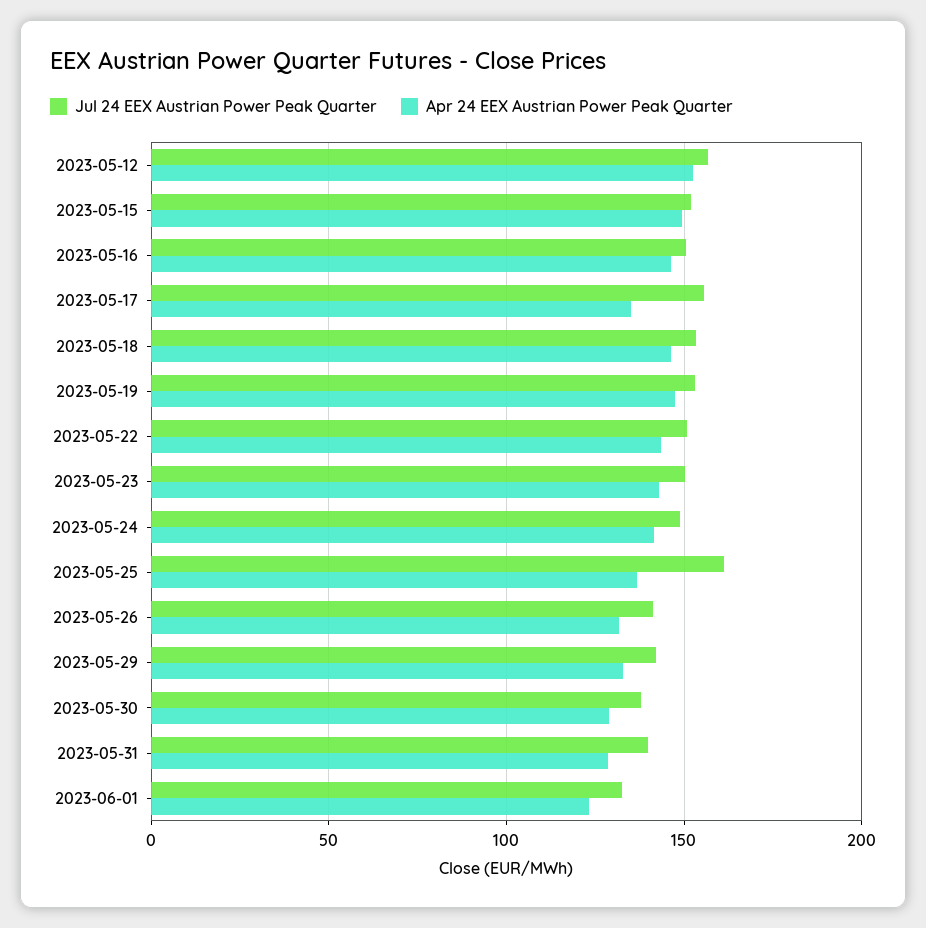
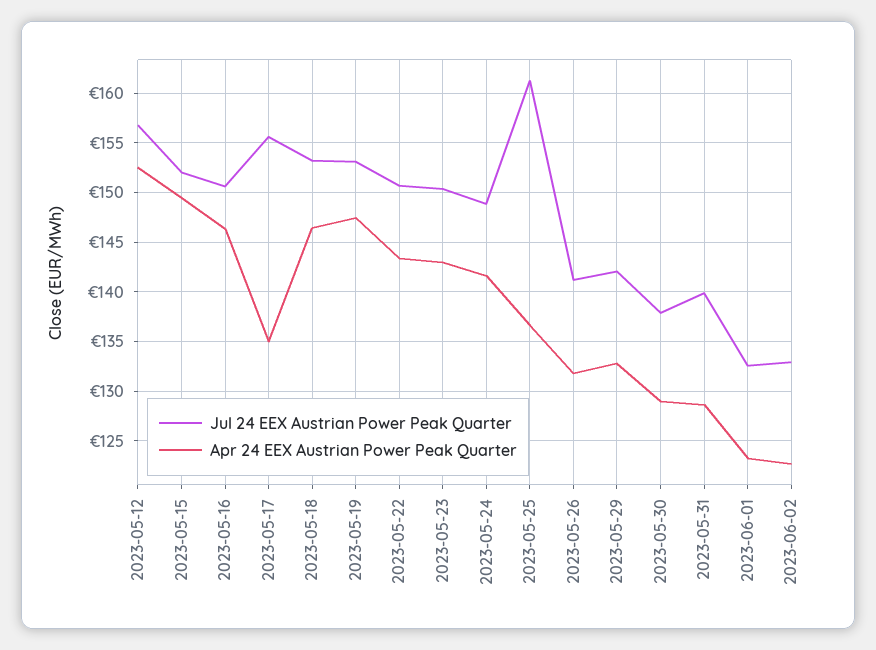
Jul 24 EEX Austrian Power Peak Quarter, 2023-06-02: none -> 133
Apr 24 EEX Austrian Power Peak Quarter, 2023-06-02: none -> 123

